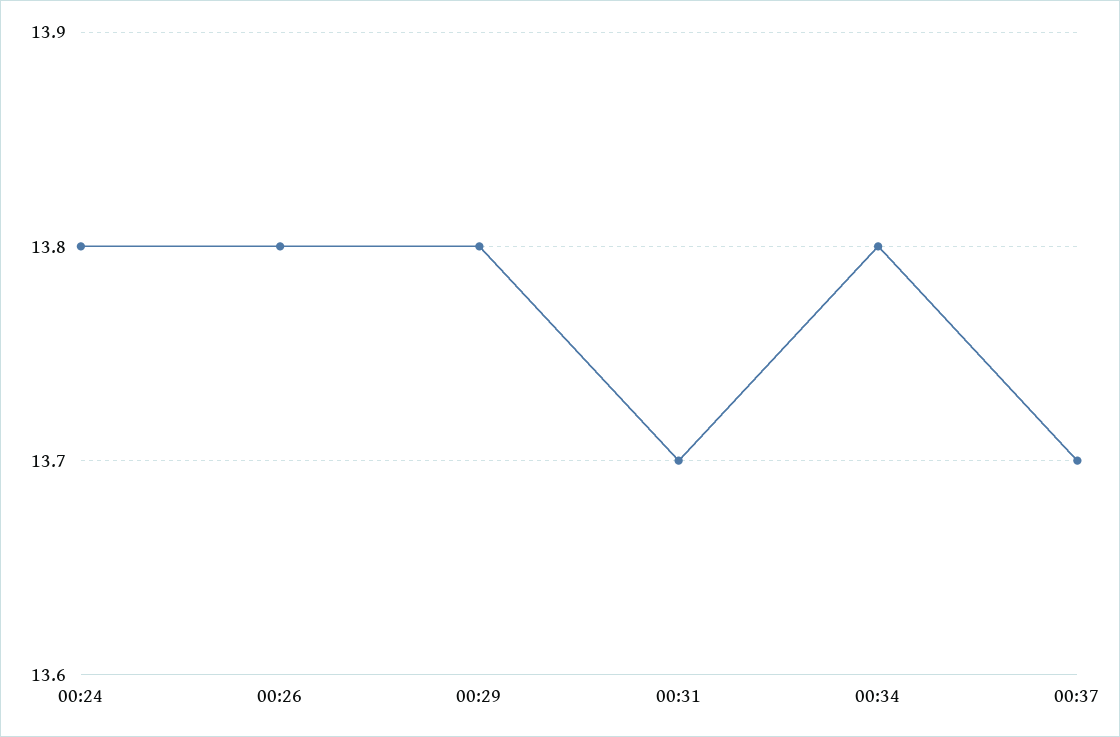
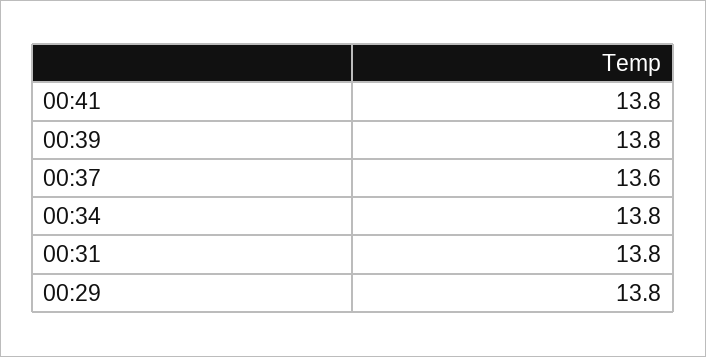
00:24: 13.8 -> none
00:26: 13.8 -> none
00:31: 13.7 -> 13.8
00:37: 13.7 -> 13.6
00:41: none -> 13.8
00:39: none -> 13.8

